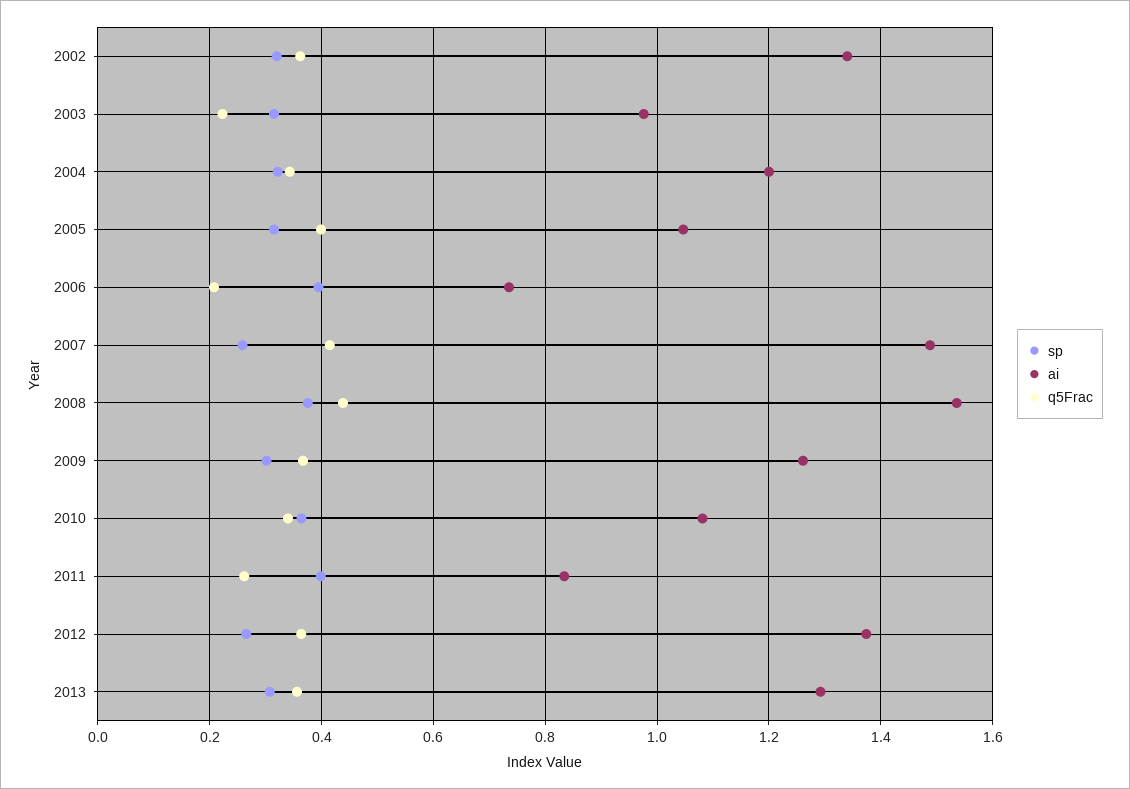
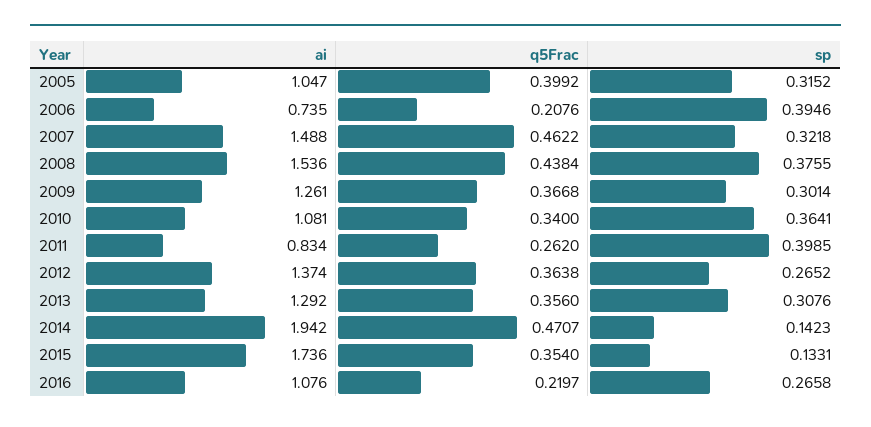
sp, 2002: 0.32 -> none
ai, 2002: 1.34 -> none
q5Frac, 2002: 0.36 -> none
sp, 2003: 0.32 -> none
ai, 2003: 0.98 -> none
q5Frac, 2003: 0.22 -> none
sp, 2004: 0.32 -> none
ai, 2004: 1.2 -> none
q5Frac, 2004: 0.34 -> none
sp, 2007: 0.26 -> 0.3218
q5Frac, 2007: 0.42 -> 0.4622
ai, 2014: none -> 1.942
q5Frac, 2014: none -> 0.4707
sp, 2014: none -> 0.1423
ai, 2015: none -> 1.736
q5Frac, 2015: none -> 0.354
sp, 2015: none -> 0.1331
ai, 2016: none -> 1.076
q5Frac, 2016: none -> 0.2197
sp, 2016: none -> 0.2658

